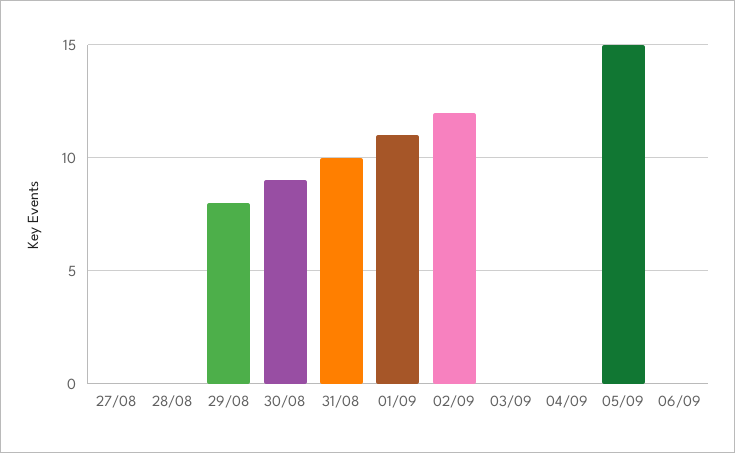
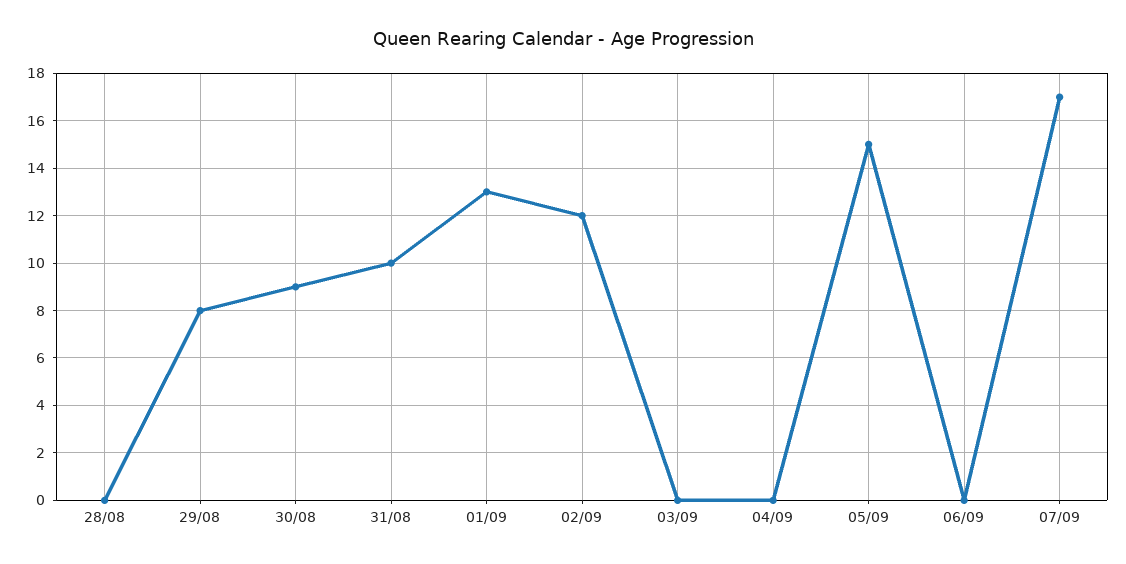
27/08: 0 -> none
01/09: 11 -> 13
07/09: none -> 17

